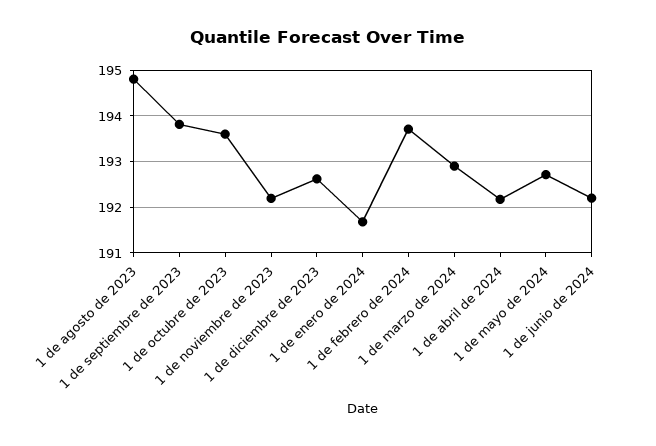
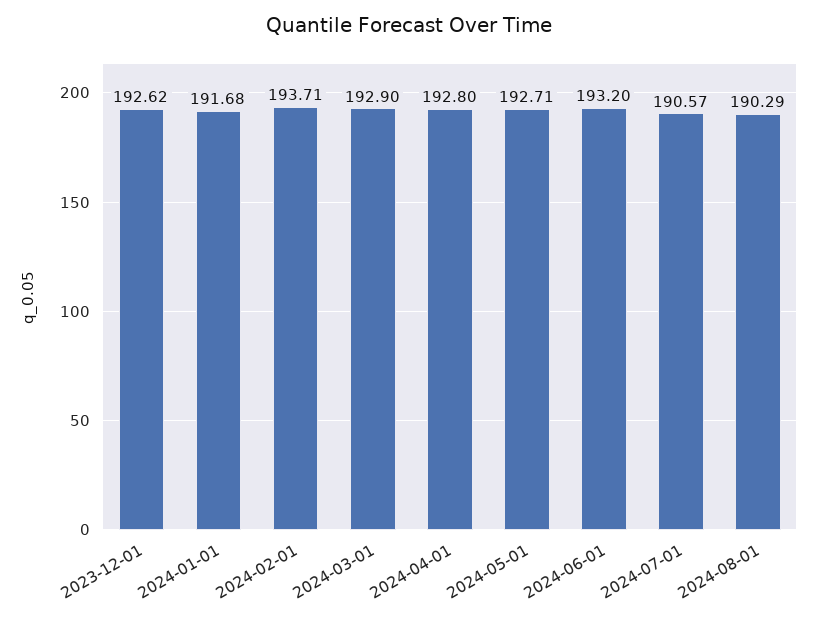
1 de agosto de 2023: 194.8 -> none
1 de septiembre de 2023: 193.8 -> none
1 de octubre de 2023: 193.6 -> none
1 de noviembre de 2023: 192.2 -> none
1 de abril de 2024: 192.2 -> 192.8
1 de junio de 2024: 192.2 -> 193.2
2024-07-01: none -> 190.57
2024-08-01: none -> 190.29

